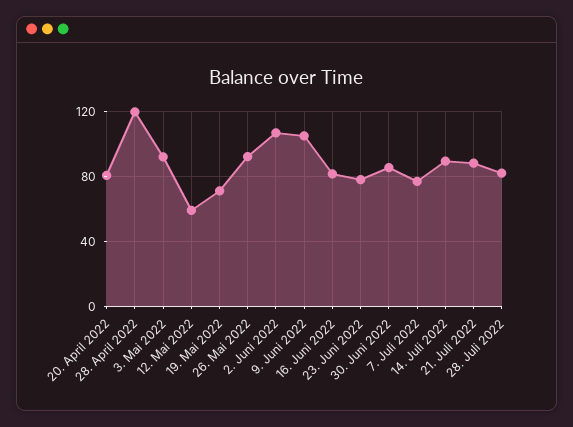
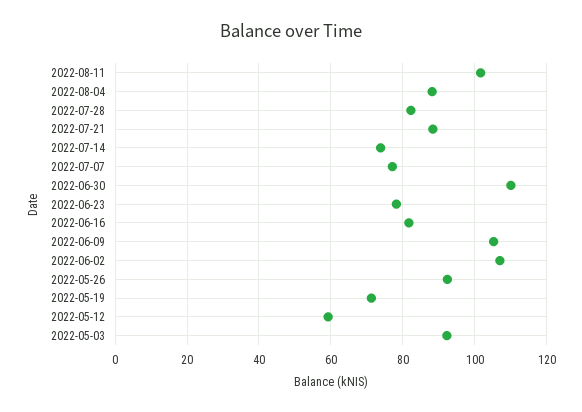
20. April 2022: 80 -> none
28. April 2022: 120 -> none
30. Juni 2022: 85 -> 110
14. Juli 2022: 90 -> 74
2022-08-11: none -> 102
2022-08-04: none -> 88

